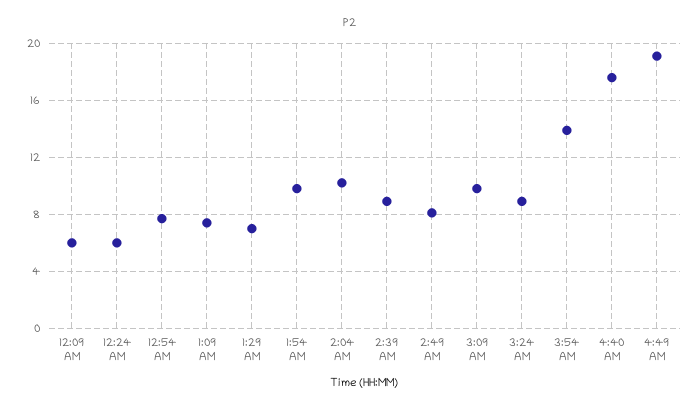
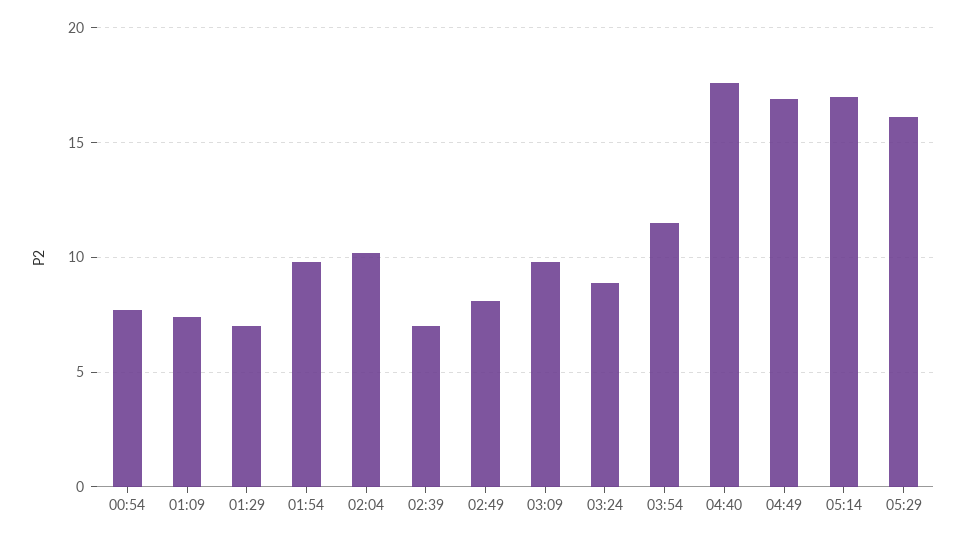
12:09 AM: 6 -> none
12:24 AM: 6 -> none
2:39 AM: 9 -> 7
3:54 AM: 14 -> 11.5
4:49 AM: 19 -> 17
05:14: none -> 17
05:29: none -> 16

